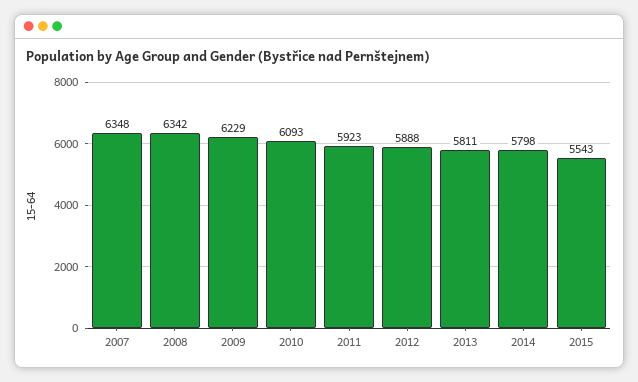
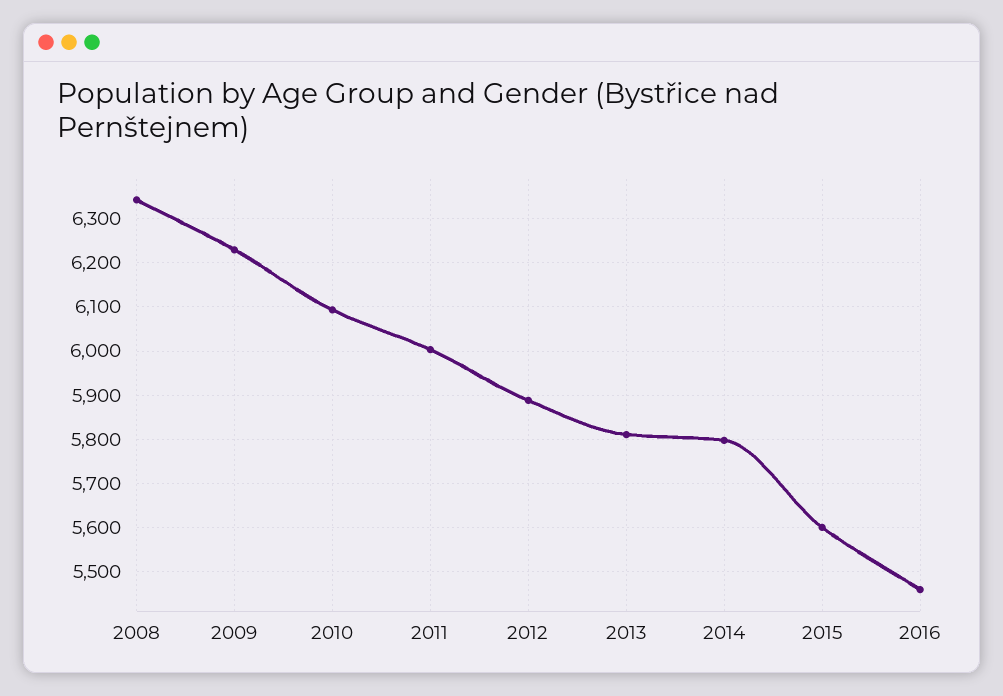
2007: 6348 -> none
2011: 5923 -> 6000
2015: 5543 -> 5600
2016: none -> 5460

